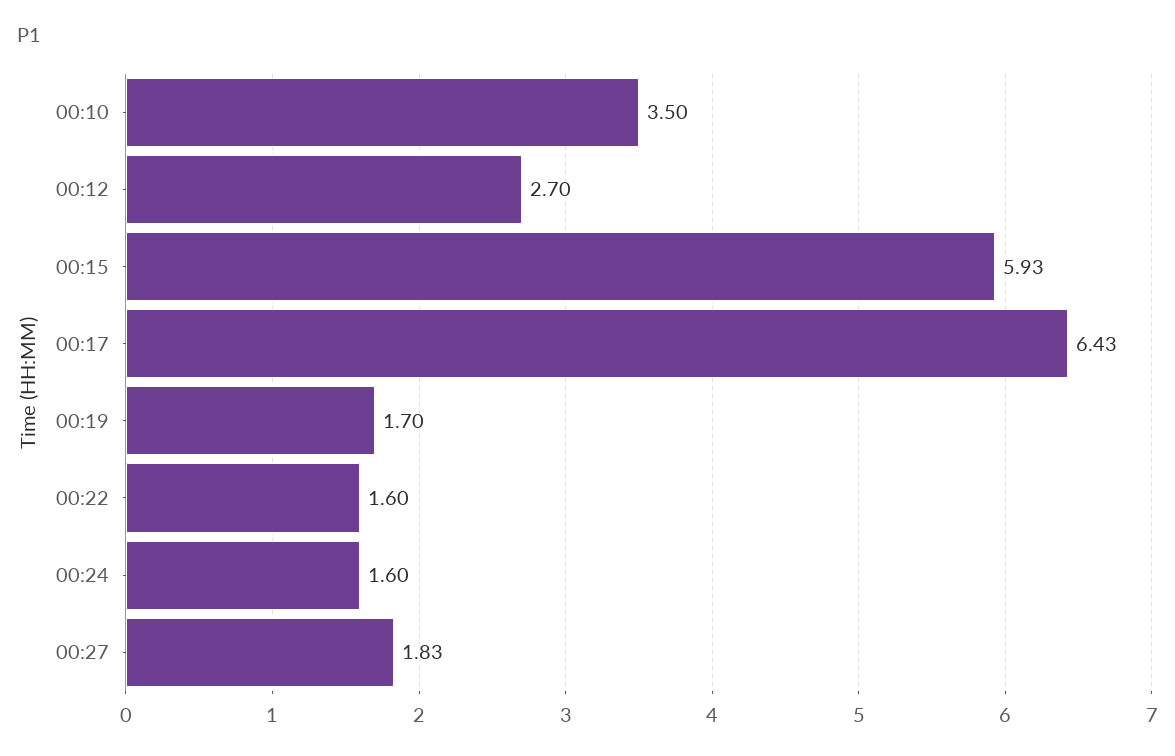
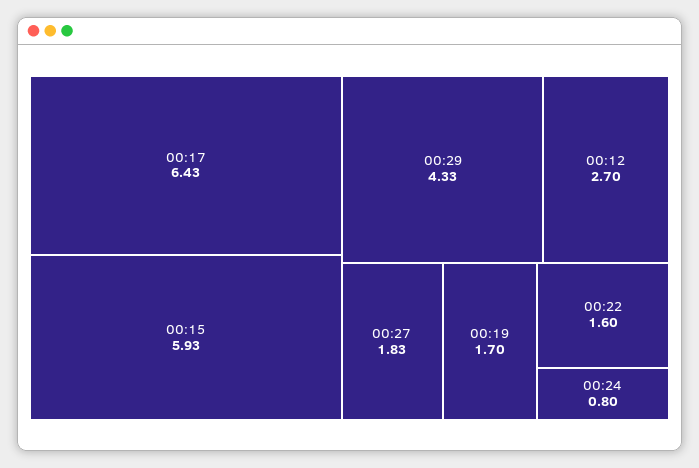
00:10: 3.5 -> none
00:24: 1.6 -> 0.8
00:29: none -> 4.33

